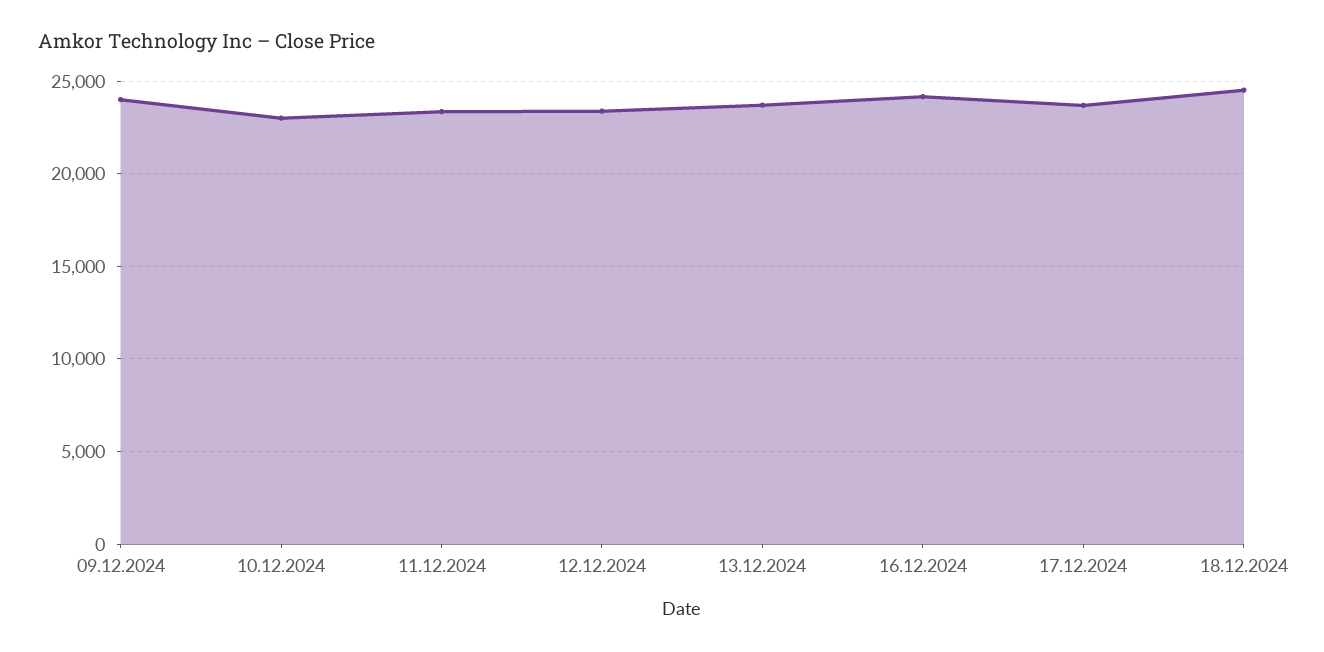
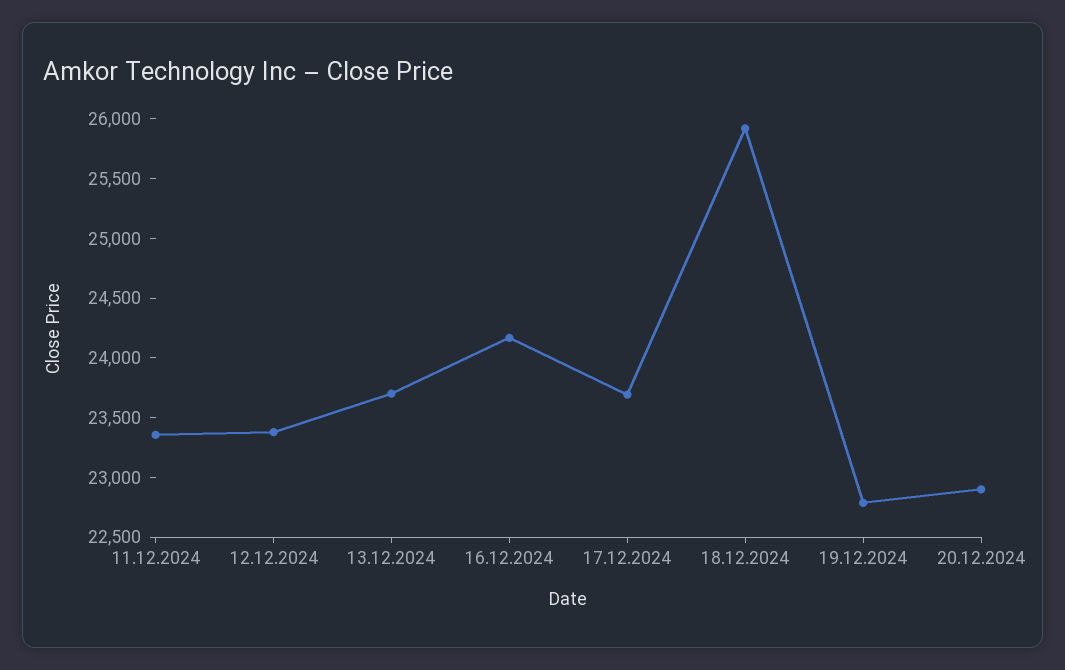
09.12.2024: 24000 -> none
10.12.2024: 23000 -> none
18.12.2024: 24500 -> 25900
19.12.2024: none -> 22800
20.12.2024: none -> 22900

